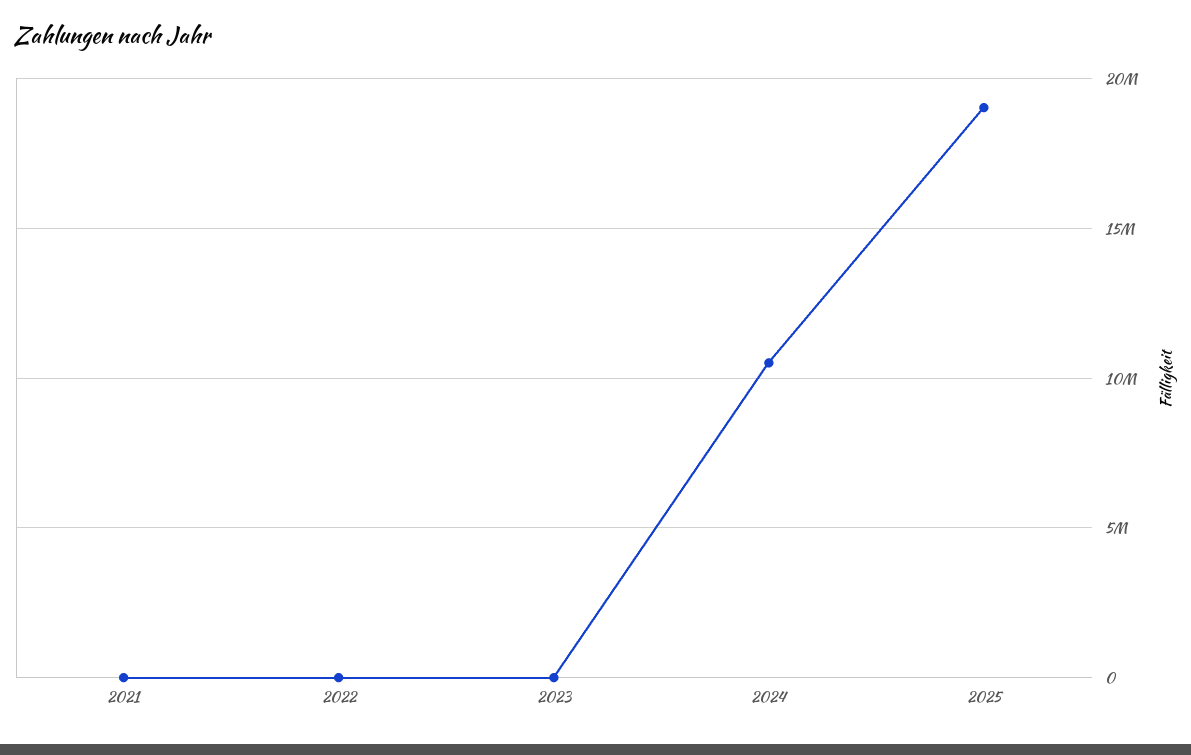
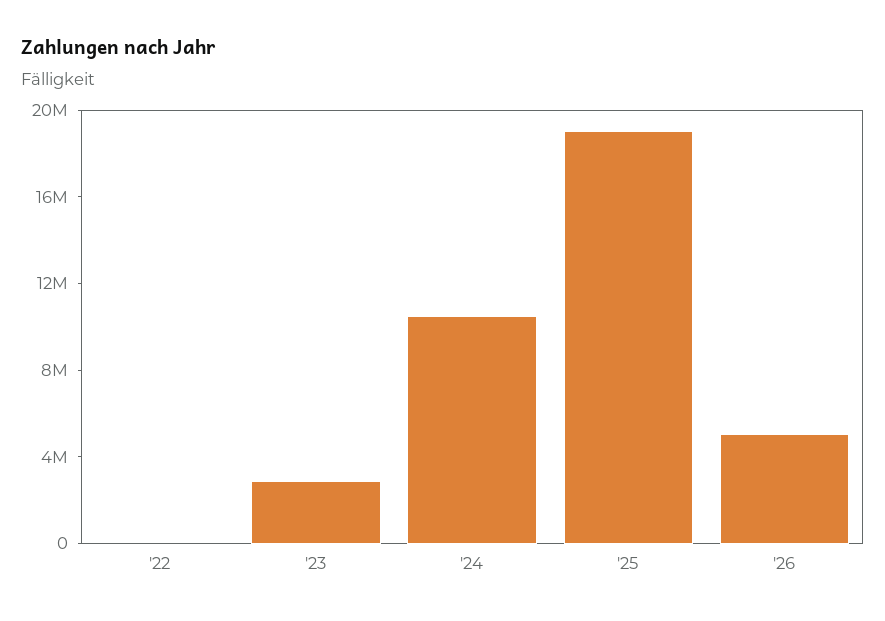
2021: 0 -> none
2023: 0 -> 3000000
'26: none -> 5000000

